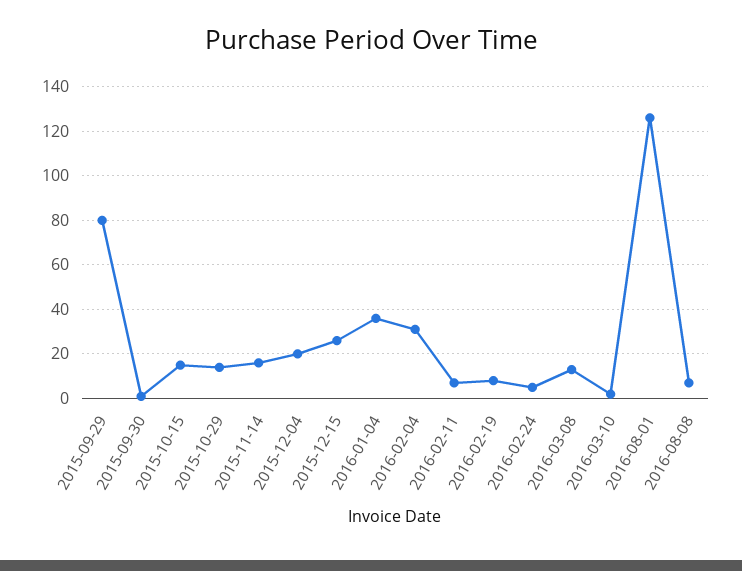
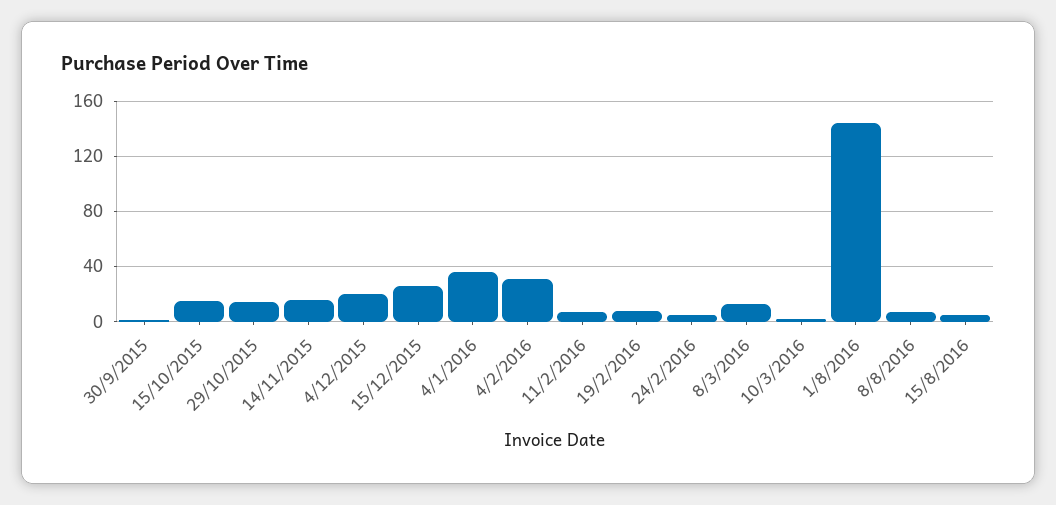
2015-09-29: 80 -> none
2016-08-01: 125 -> 145
15/8/2016: none -> 5

